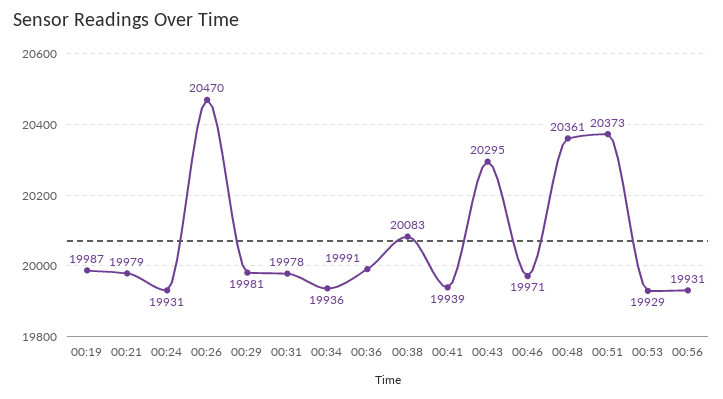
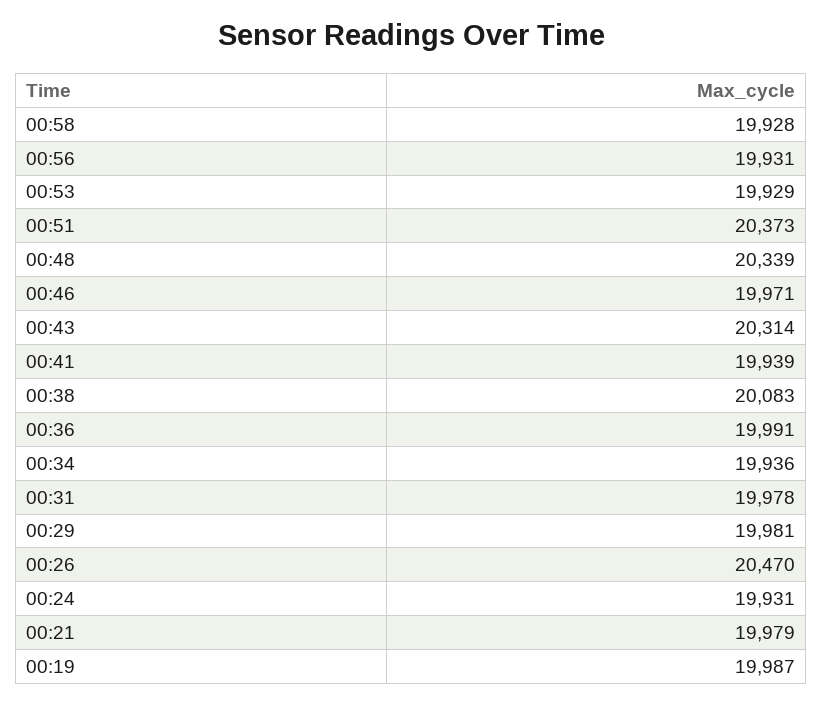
00:43: 20295 -> 20314
00:48: 20361 -> 20339
00:58: none -> 19928

